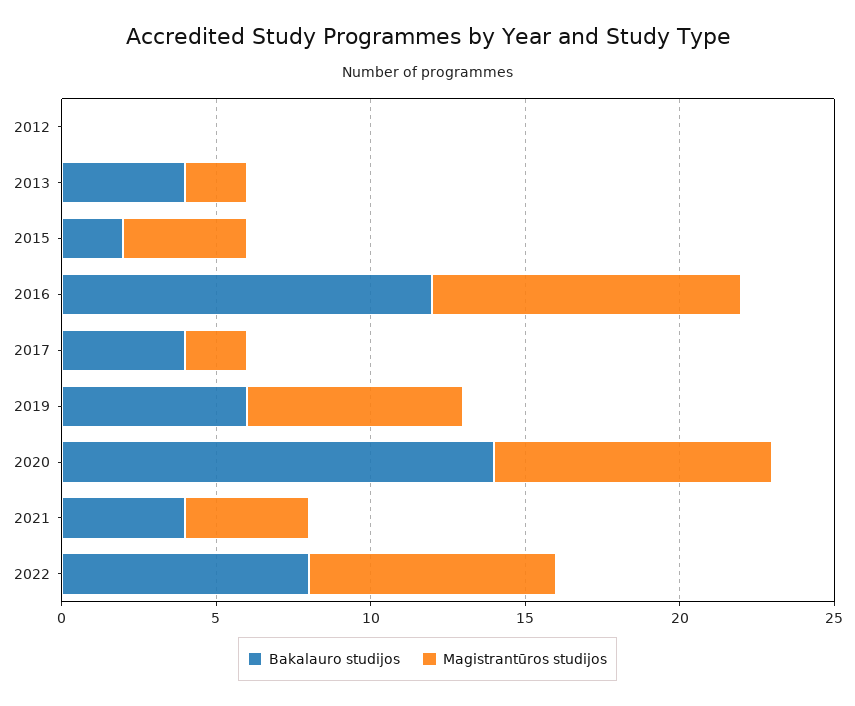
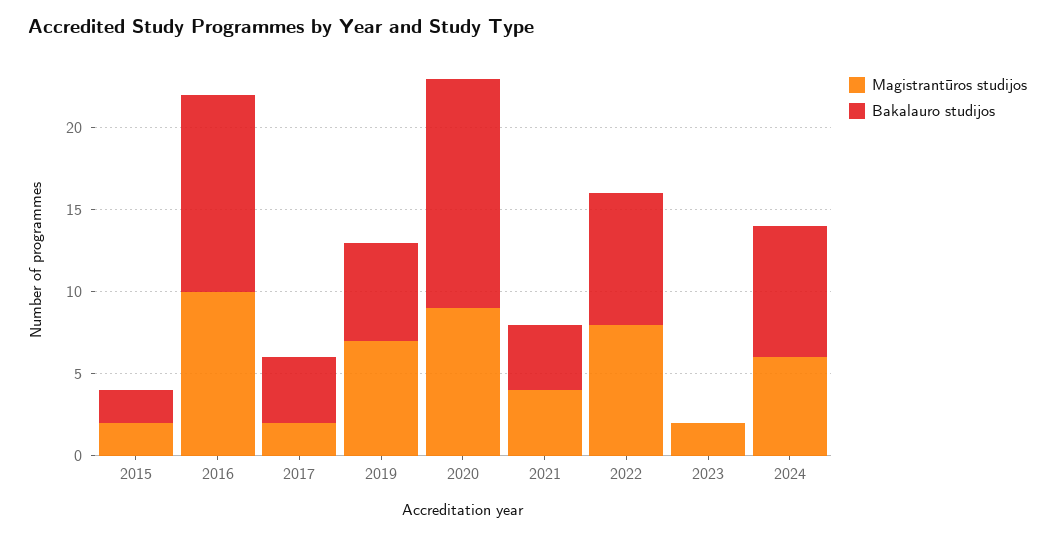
Bakalauro studijos, 2012: 0 -> none
Magistrantūros studijos, 2012: 0 -> none
Bakalauro studijos, 2013: 4 -> none
Magistrantūros studijos, 2013: 2 -> none
Magistrantūros studijos, 2015: 4 -> 2
Magistrantūros studijos, 2023: none -> 2
Bakalauro studijos, 2023: none -> 0
Magistrantūros studijos, 2024: none -> 6
Bakalauro studijos, 2024: none -> 8

